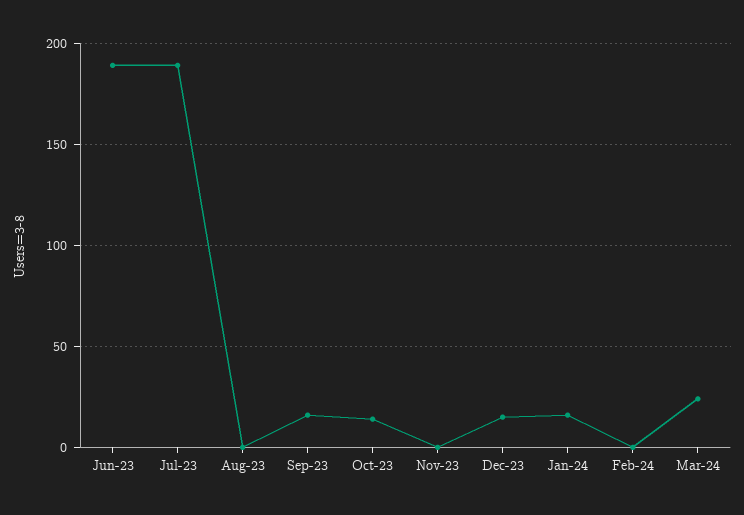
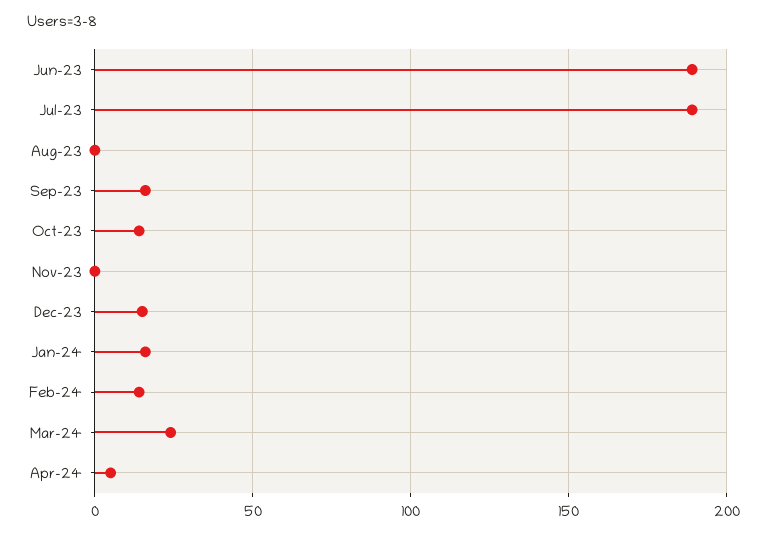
Feb-24: 0 -> 15
Apr-24: none -> 5

